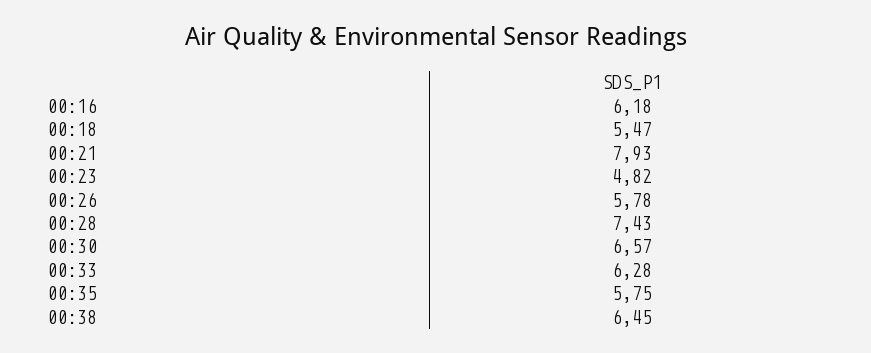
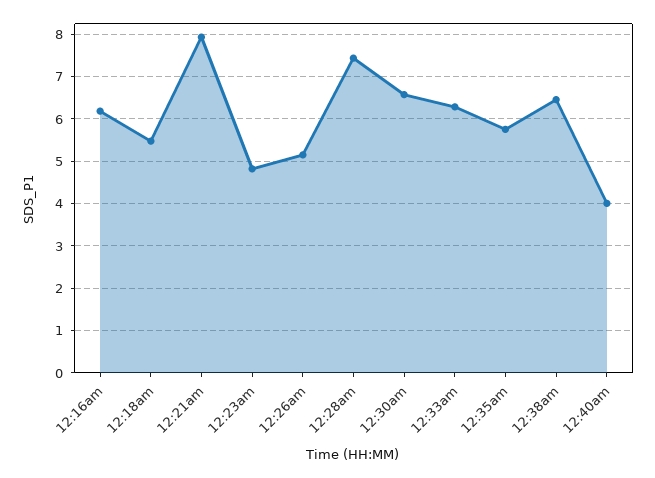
00:26: 5.78 -> 5.2
12:40am: none -> 4

